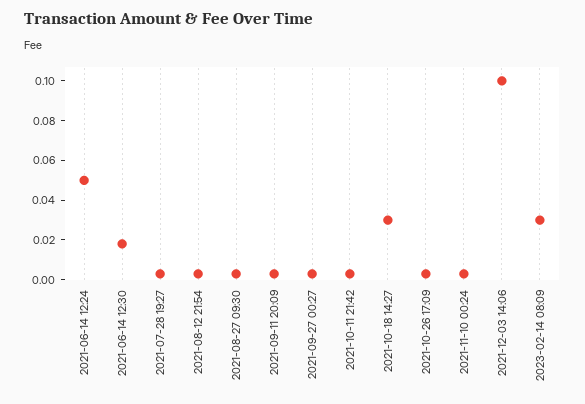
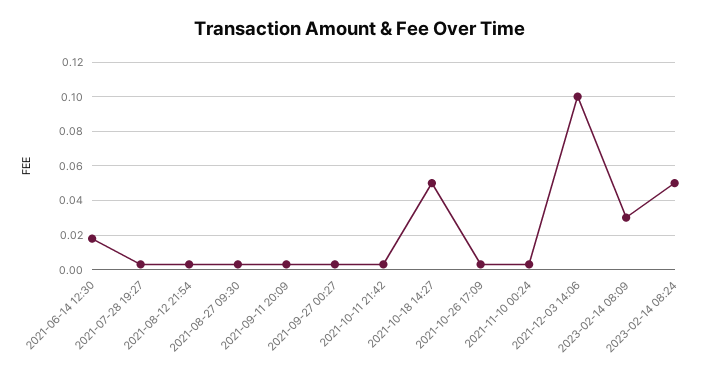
2021-06-14 12:24: 0.05 -> none
2021-10-18 14:27: 0.03 -> 0.05
2023-02-14 08:24: none -> 0.05

